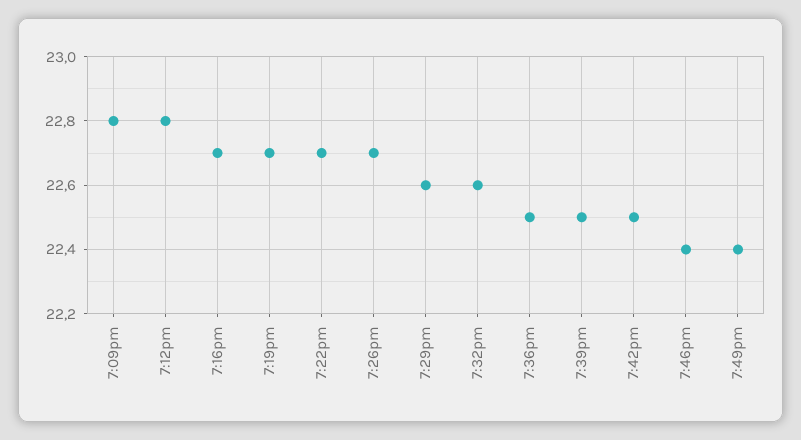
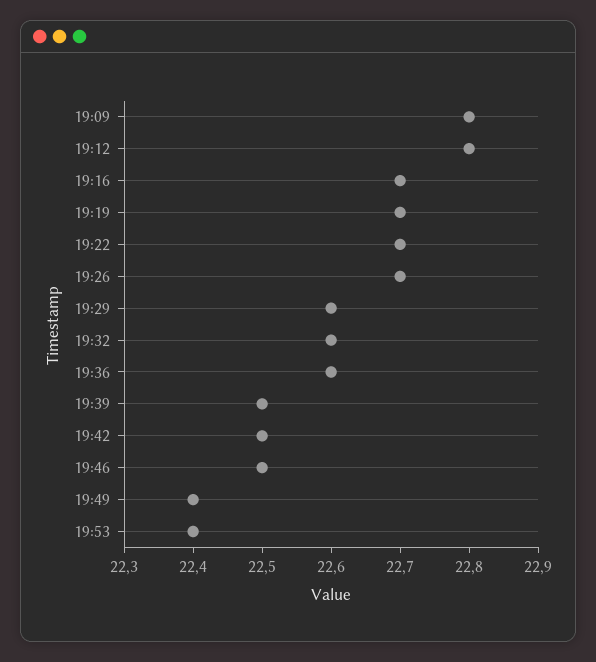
7:36pm: 22.5 -> 22.6
7:46pm: 22.4 -> 22.5
19:53: none -> 22.4

